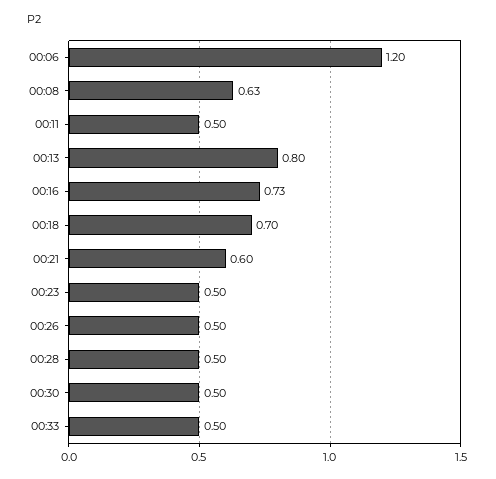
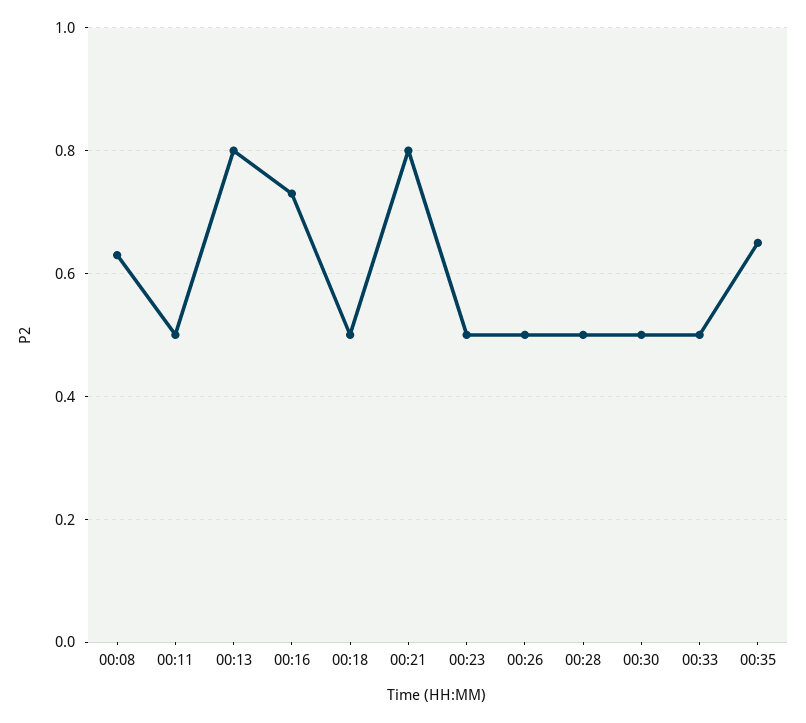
00:06: 1.2 -> none
00:18: 0.7 -> 0.5
00:21: 0.6 -> 0.8
00:35: none -> 0.65

